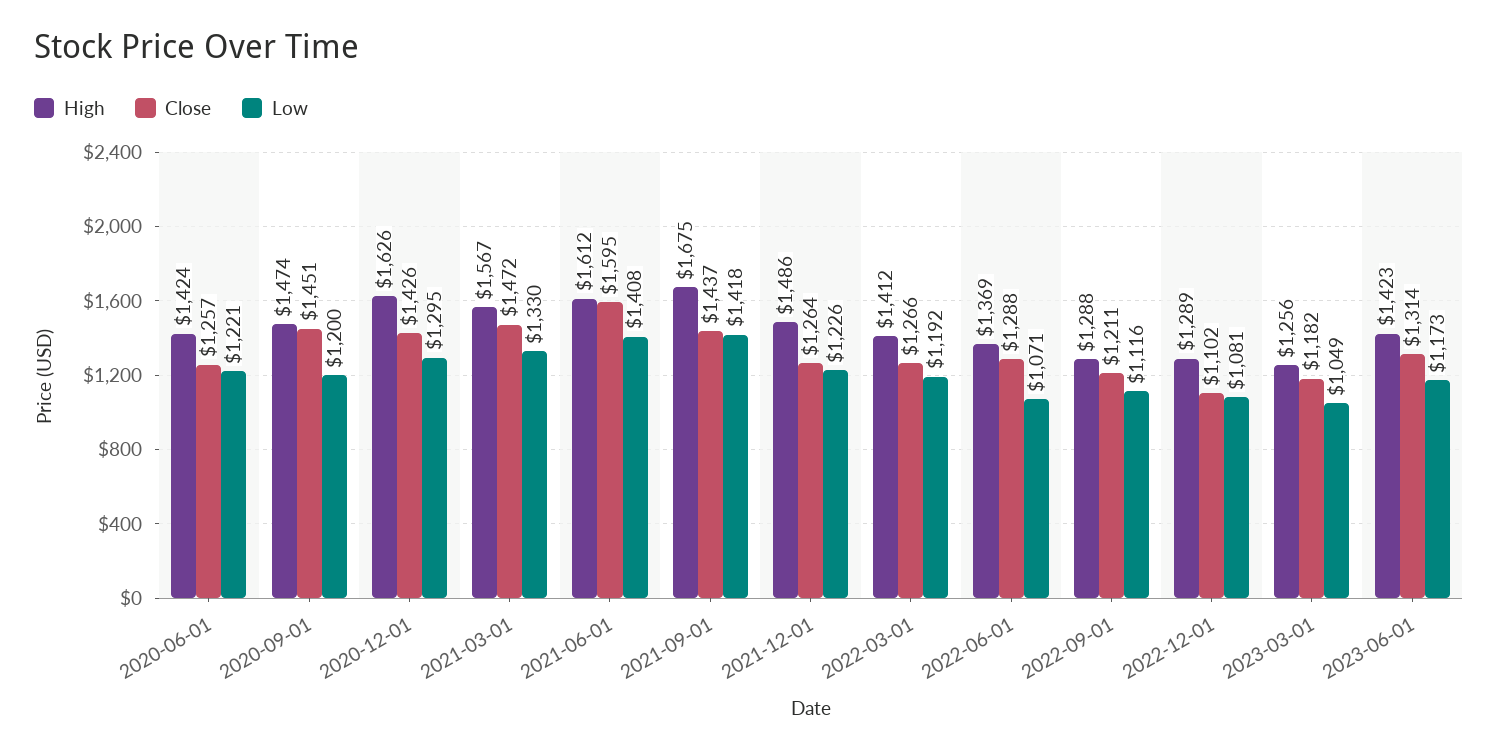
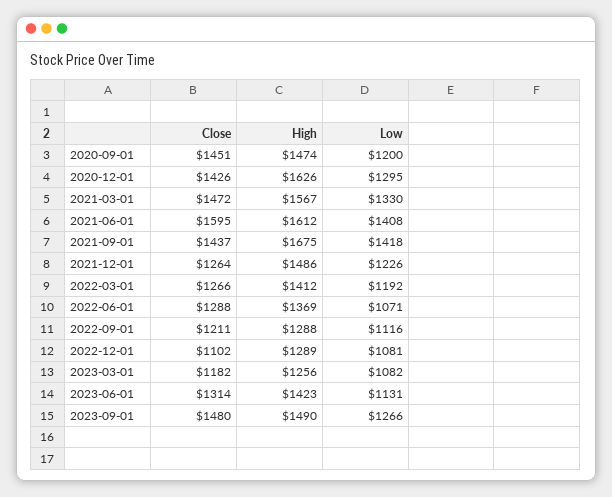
High, 2020-06-01: 1424 -> none
Close, 2020-06-01: 1257 -> none
Low, 2020-06-01: 1221 -> none
Low, 2023-03-01: 1049 -> 1082
Low, 2023-06-01: 1173 -> 1131
Close, 2023-09-01: none -> 1480
High, 2023-09-01: none -> 1490
Low, 2023-09-01: none -> 1266

